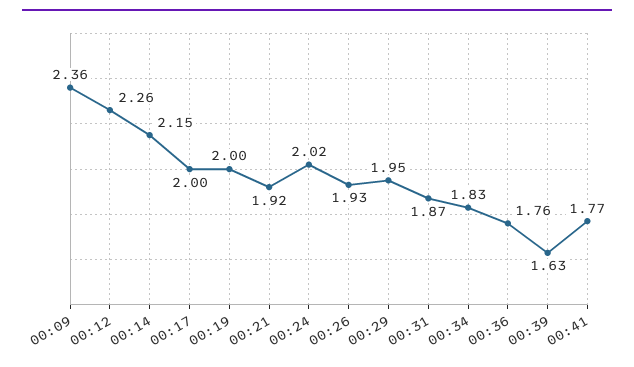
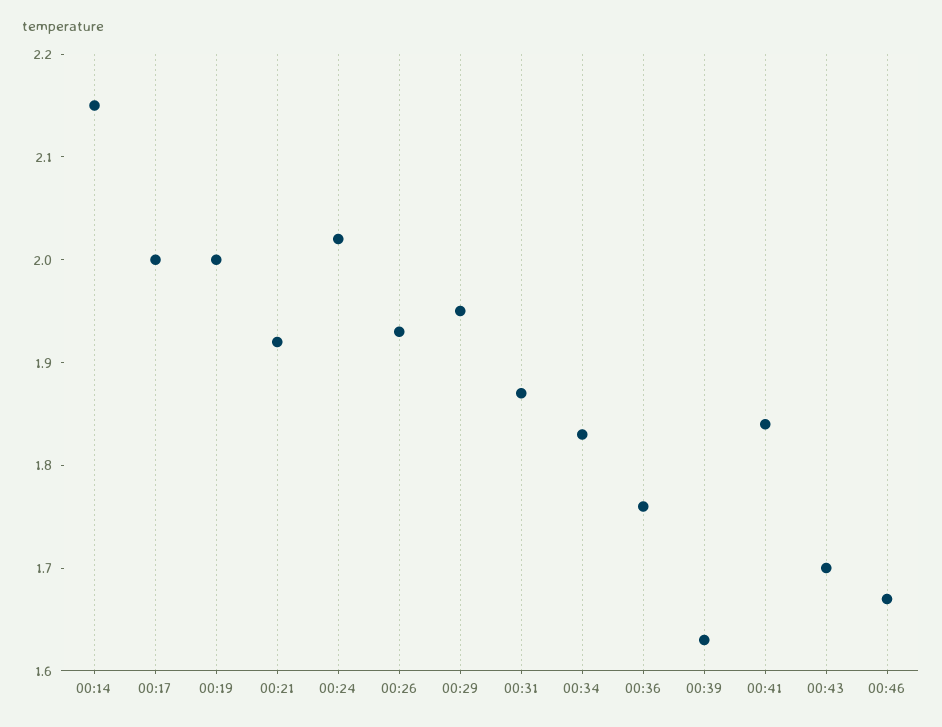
00:09: 2.36 -> none
00:12: 2.26 -> none
00:41: 1.77 -> 1.84
00:43: none -> 1.7
00:46: none -> 1.67

